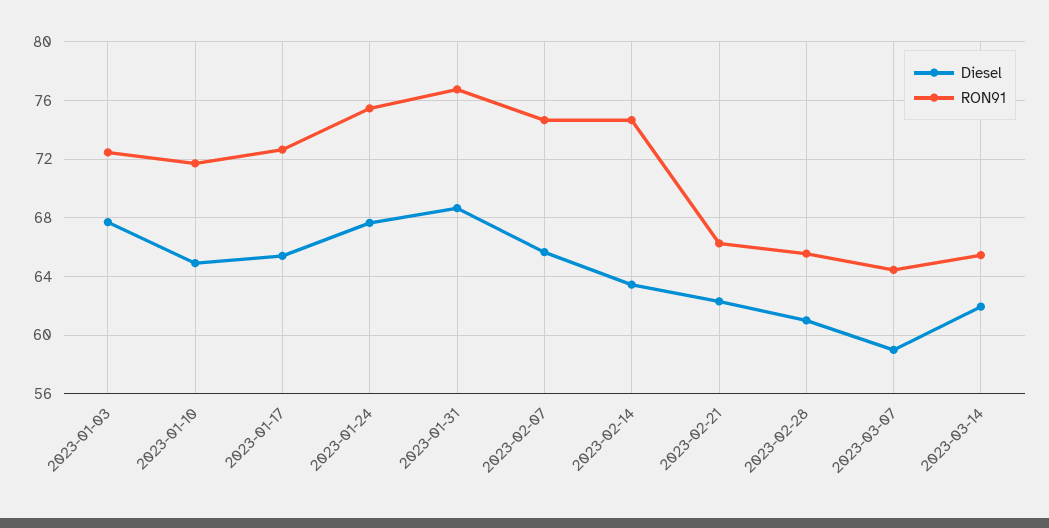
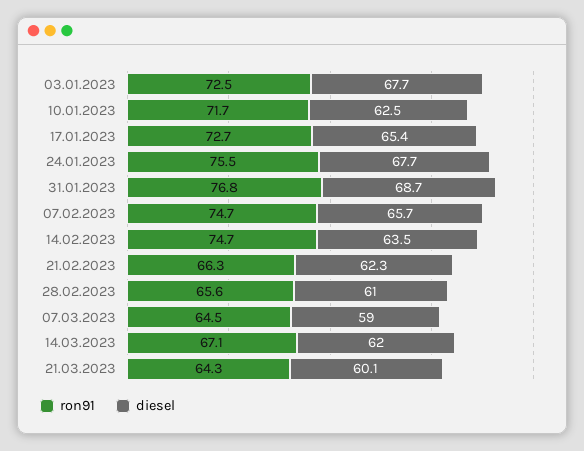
Diesel, 2023-01-10: 65 -> 62.5
RON91, 2023-03-14: 65.5 -> 67.1
RON91, 21.03.2023: none -> 64.3
Diesel, 21.03.2023: none -> 60.1

